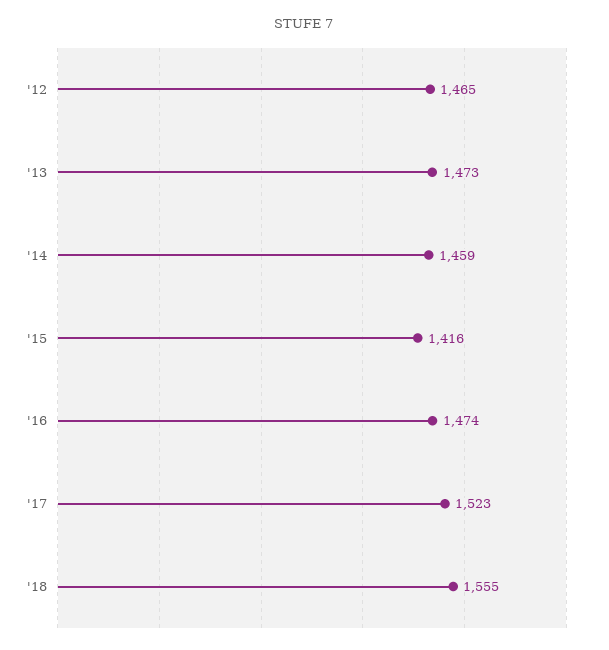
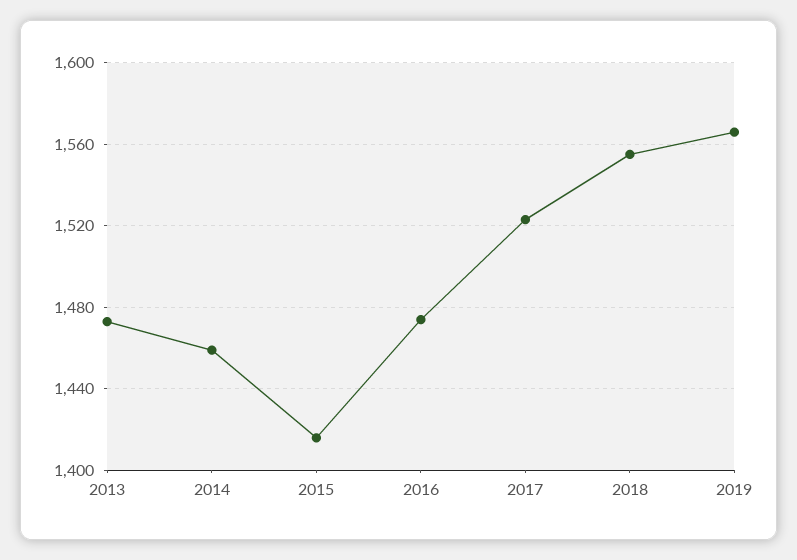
'12: 1465 -> none
2019: none -> 1565

